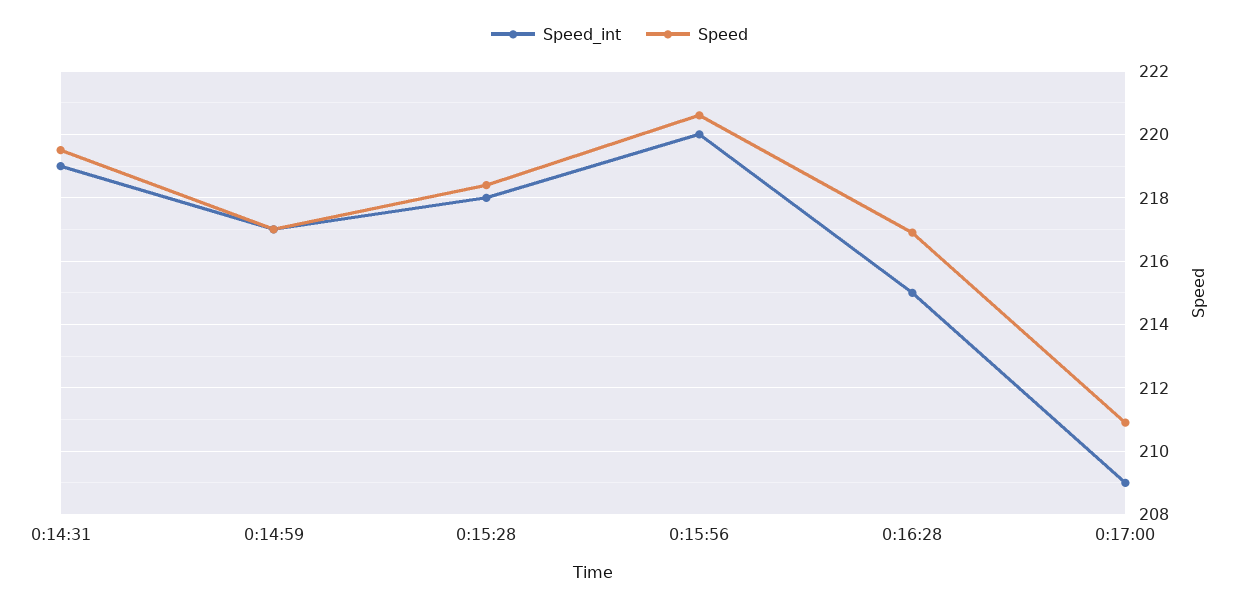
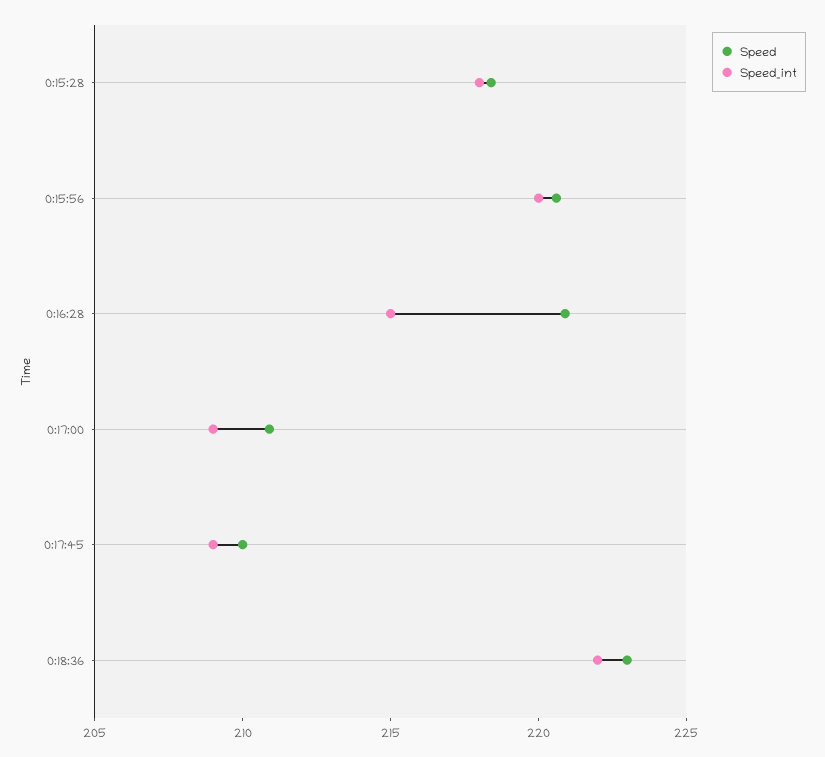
Speed_int, 0:14:31: 219 -> none
Speed, 0:14:31: 219.5 -> none
Speed_int, 0:14:59: 217 -> none
Speed, 0:14:59: 217 -> none
Speed, 0:16:28: 217 -> 221
Speed, 0:17:45: none -> 210
Speed_int, 0:17:45: none -> 209
Speed, 0:18:36: none -> 223
Speed_int, 0:18:36: none -> 222

